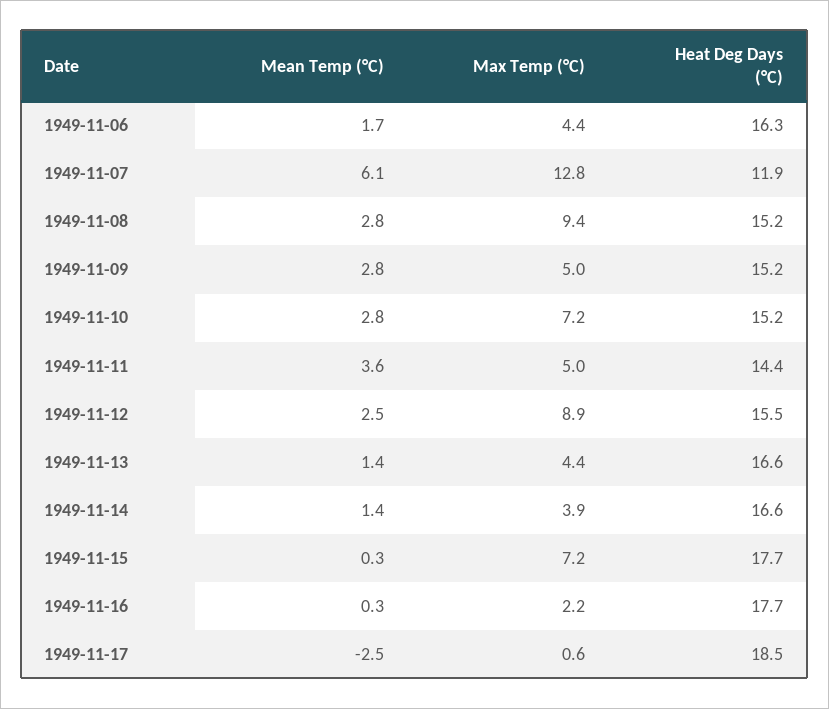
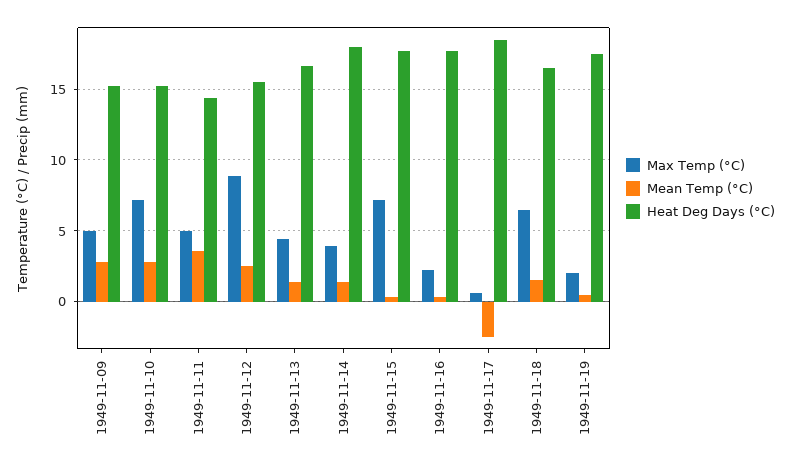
Mean Temp (°C), 1949-11-06: 1.7 -> none
Max Temp (°C), 1949-11-06: 4.4 -> none
Heat Deg Days (°C), 1949-11-06: 16.3 -> none
Mean Temp (°C), 1949-11-07: 6.1 -> none
Max Temp (°C), 1949-11-07: 12.8 -> none
Heat Deg Days (°C), 1949-11-07: 11.9 -> none
Mean Temp (°C), 1949-11-08: 2.8 -> none
Max Temp (°C), 1949-11-08: 9.4 -> none
Heat Deg Days (°C), 1949-11-08: 15.2 -> none
Heat Deg Days (°C), 1949-11-14: 16.6 -> 18
Max Temp (°C), 1949-11-18: none -> 6.5
Mean Temp (°C), 1949-11-18: none -> 1.5
Heat Deg Days (°C), 1949-11-18: none -> 16.5
Max Temp (°C), 1949-11-19: none -> 2
Mean Temp (°C), 1949-11-19: none -> 0.5
Heat Deg Days (°C), 1949-11-19: none -> 17.5

